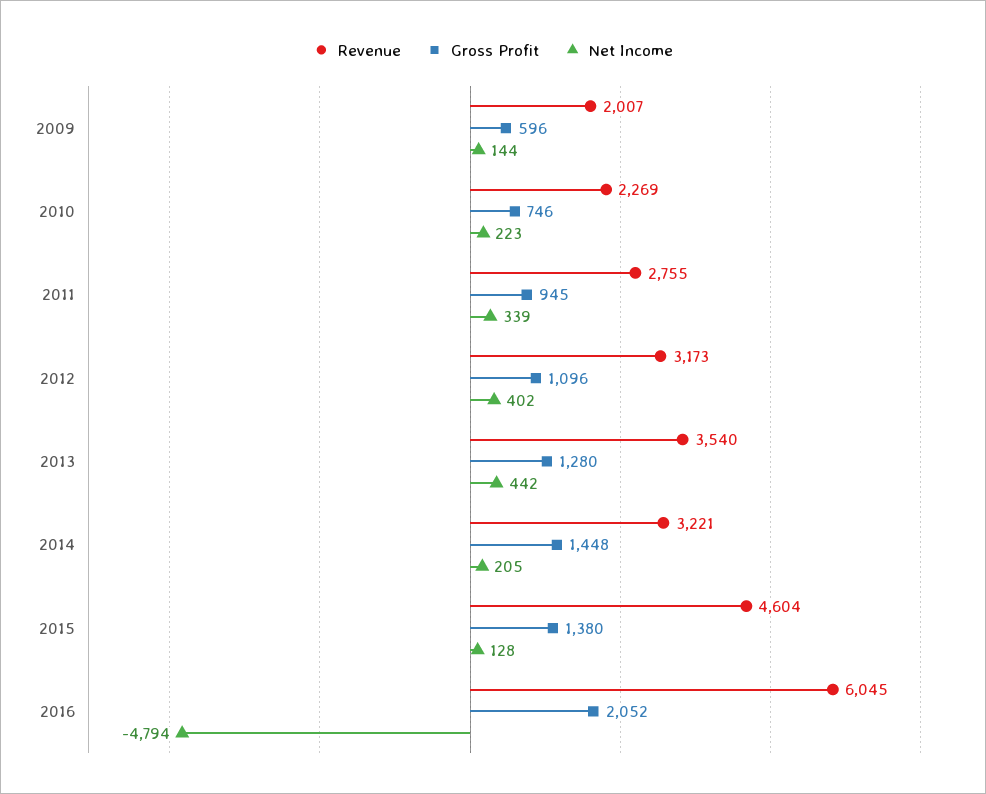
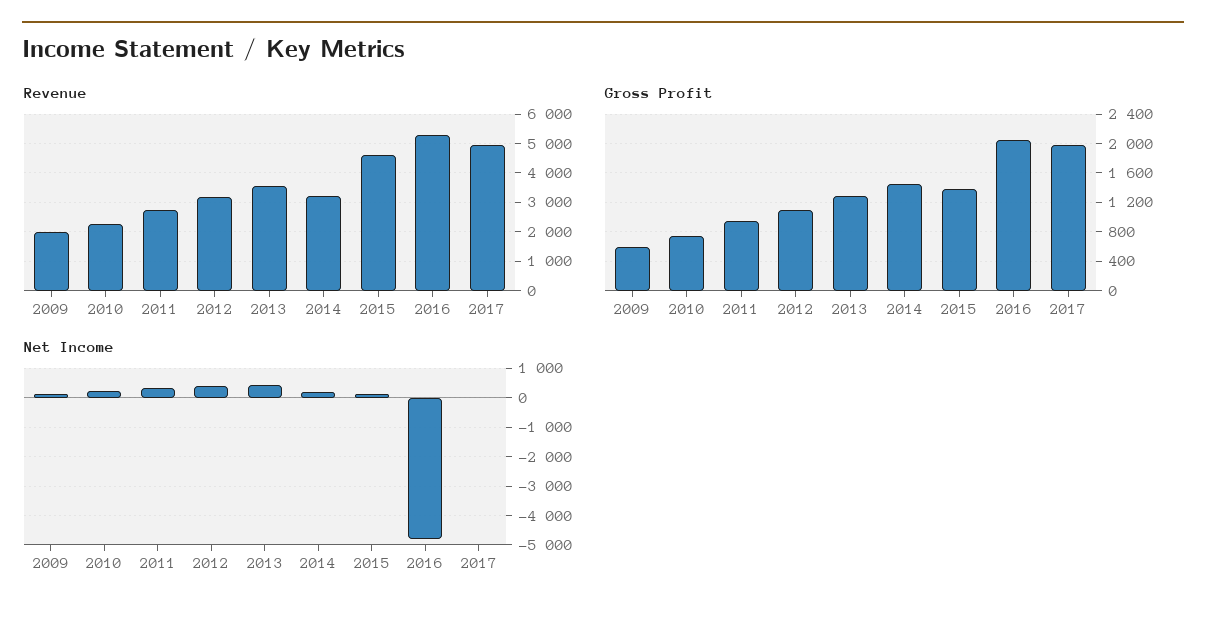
Revenue, 2016: 6045 -> 5250
Revenue, 2017: none -> 5000
Gross Profit, 2017: none -> 2000
Net Income, 2017: none -> 0

